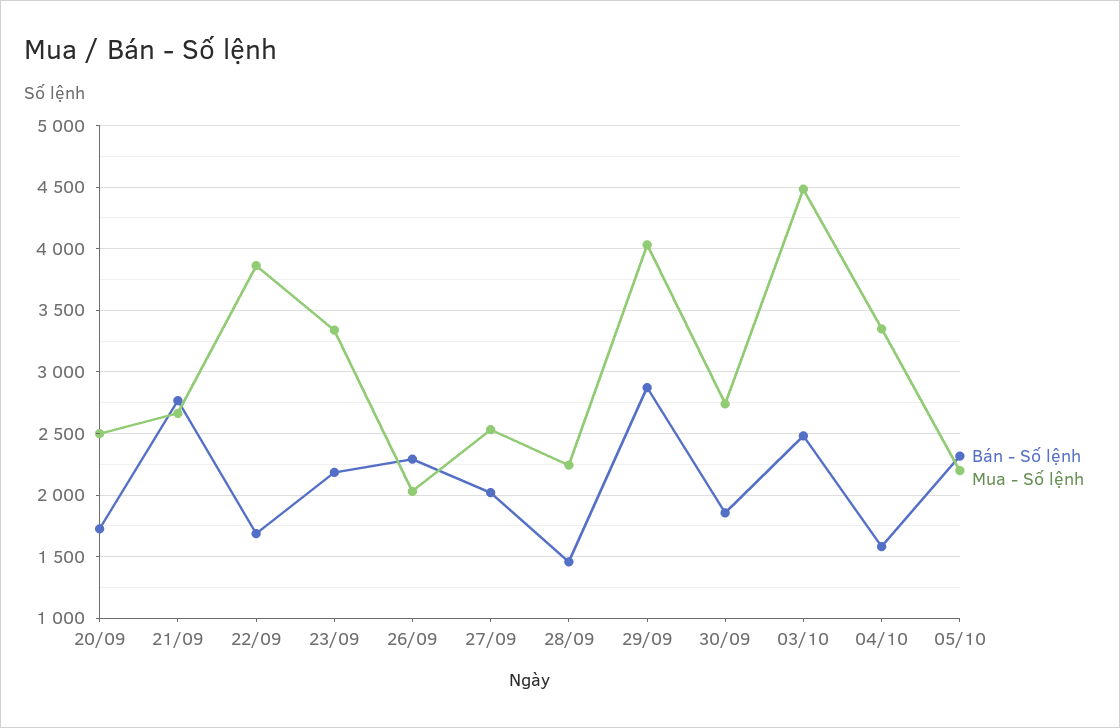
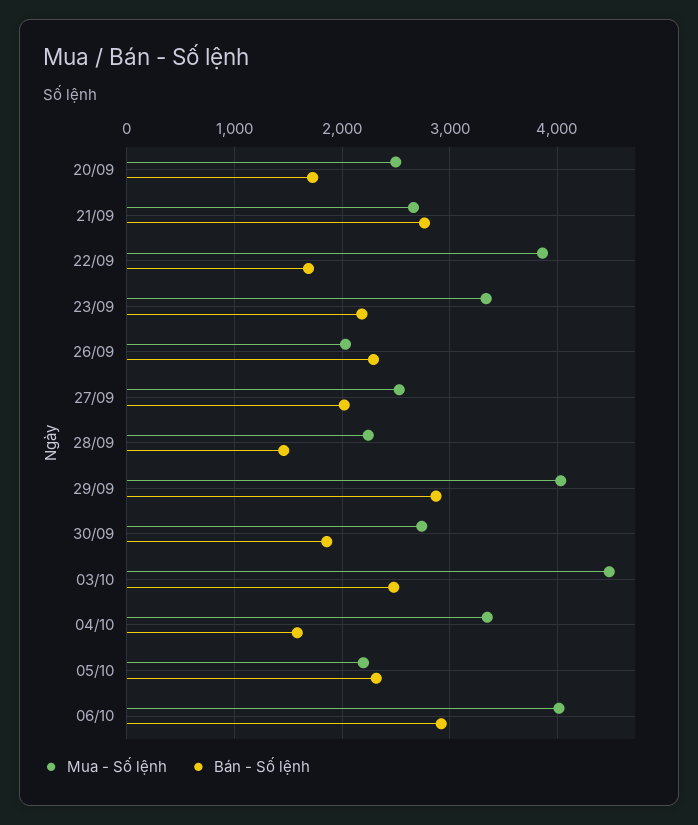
Mua - Số lệnh, 06/10: none -> 4000
Bán - Số lệnh, 06/10: none -> 2900

